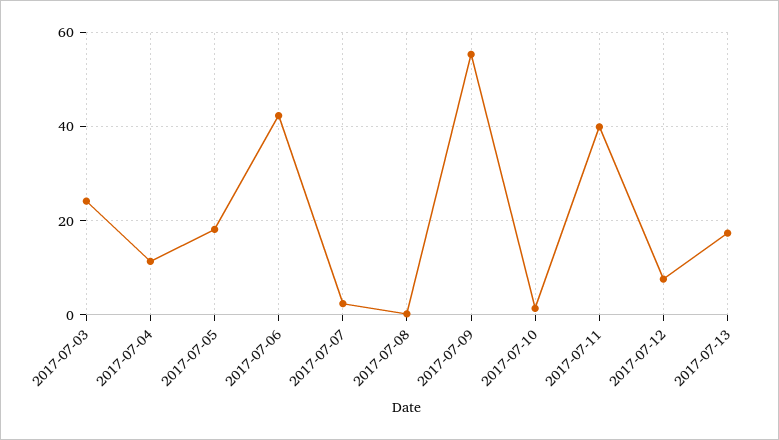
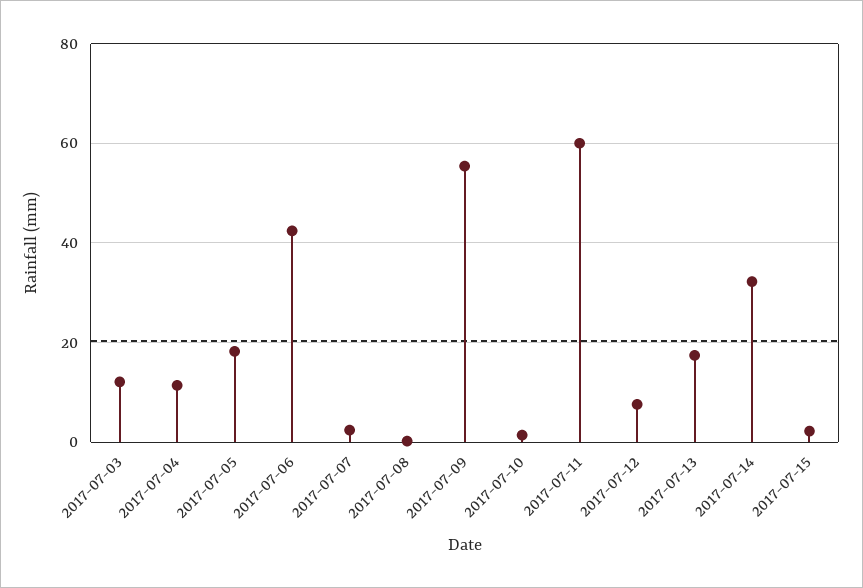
2017-07-03: 24 -> 12
2017-07-11: 40 -> 60
2017-07-14: none -> 32
2017-07-15: none -> 2

